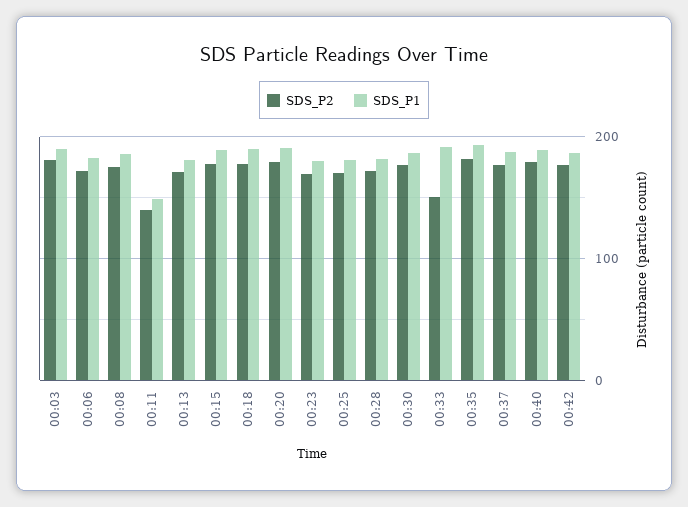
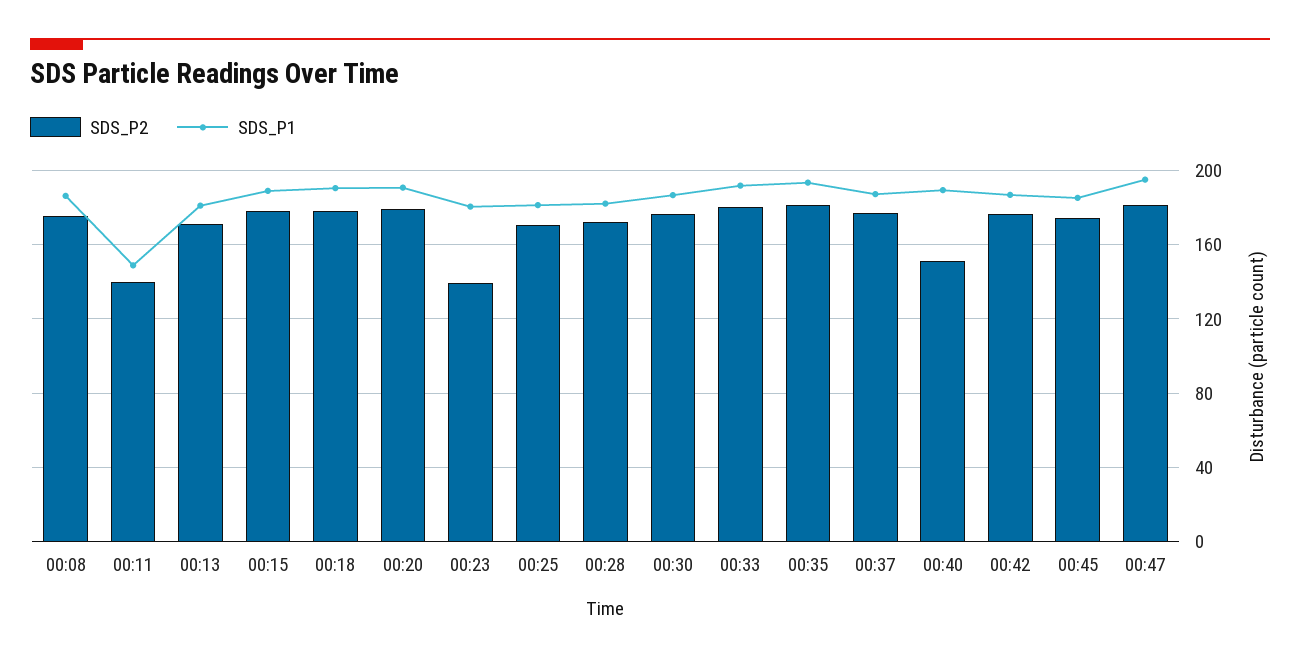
SDS_P2, 00:03: 180 -> none
SDS_P1, 00:03: 190 -> none
SDS_P2, 00:06: 170 -> none
SDS_P1, 00:06: 180 -> none
SDS_P2, 00:23: 170 -> 140
SDS_P2, 00:33: 150 -> 180
SDS_P2, 00:40: 180 -> 150
SDS_P2, 00:45: none -> 175
SDS_P1, 00:45: none -> 185
SDS_P2, 00:47: none -> 180
SDS_P1, 00:47: none -> 195

